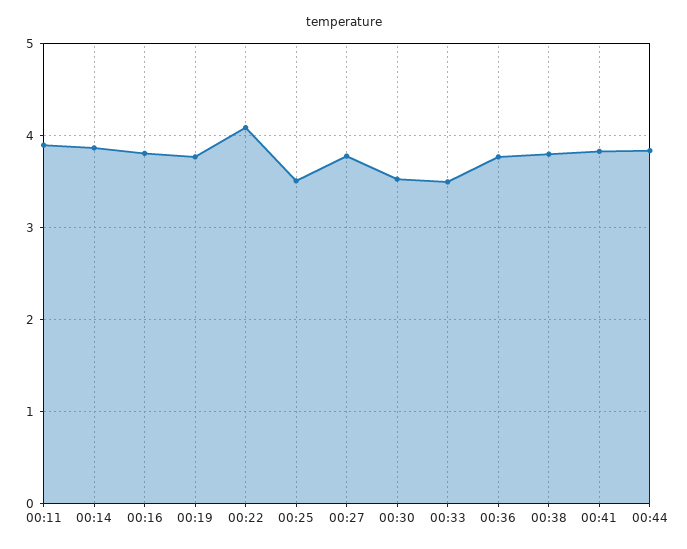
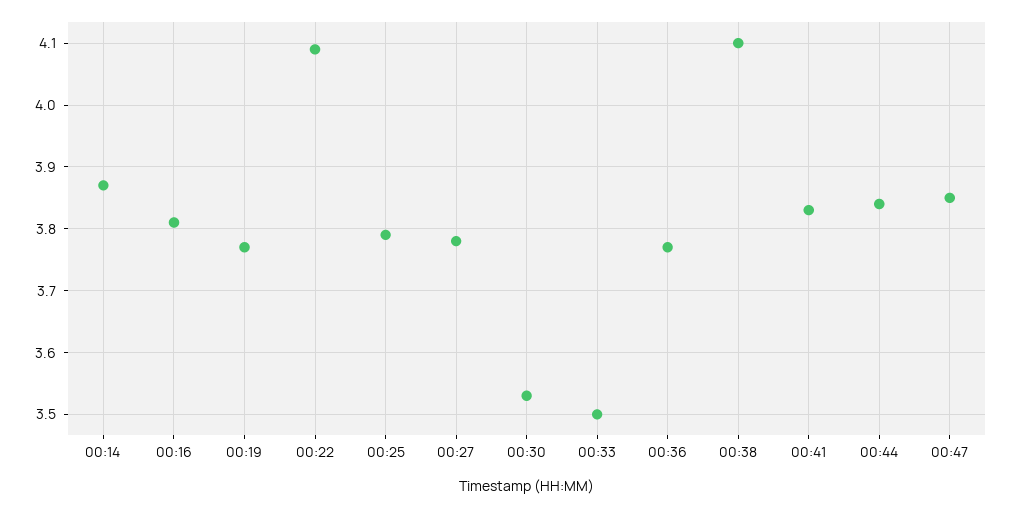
00:11: 3.9 -> none
00:25: 3.5 -> 3.79
00:38: 3.8 -> 4.1
00:47: none -> 3.85

